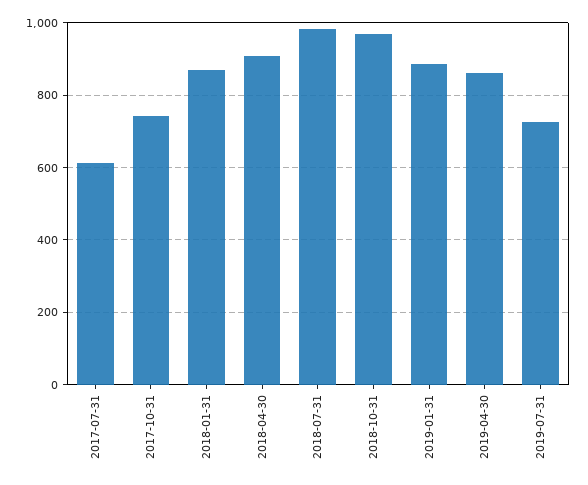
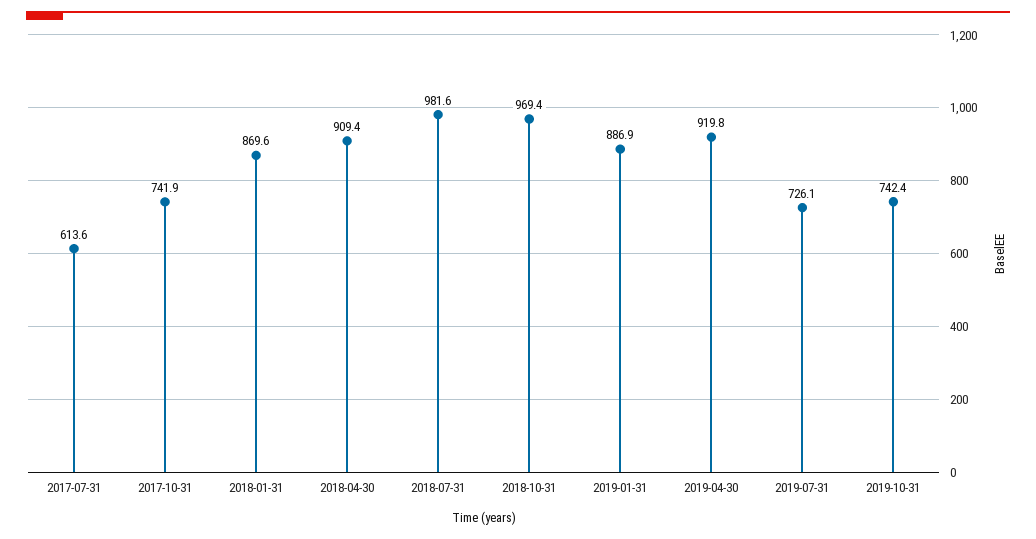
2019-04-30: 860 -> 919.8
2019-10-31: none -> 742.4

